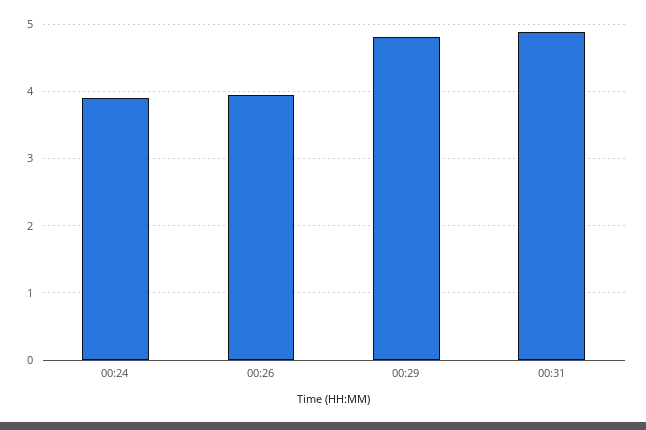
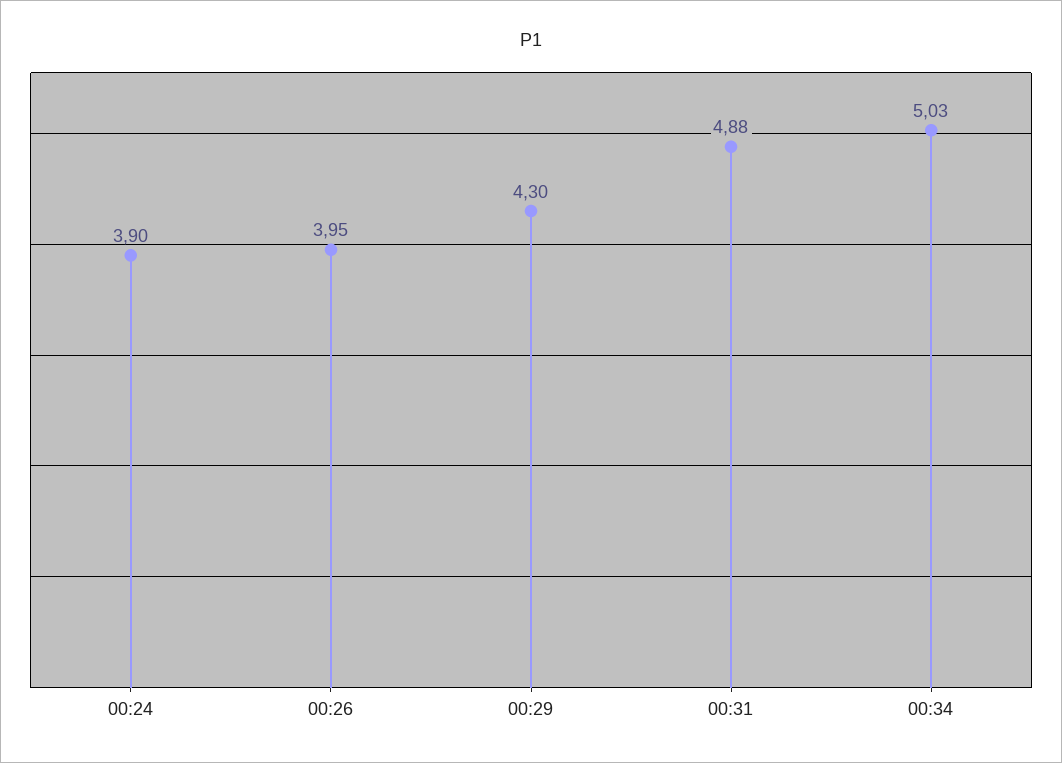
00:29: 4.8 -> 4.3
00:34: none -> 5.03

